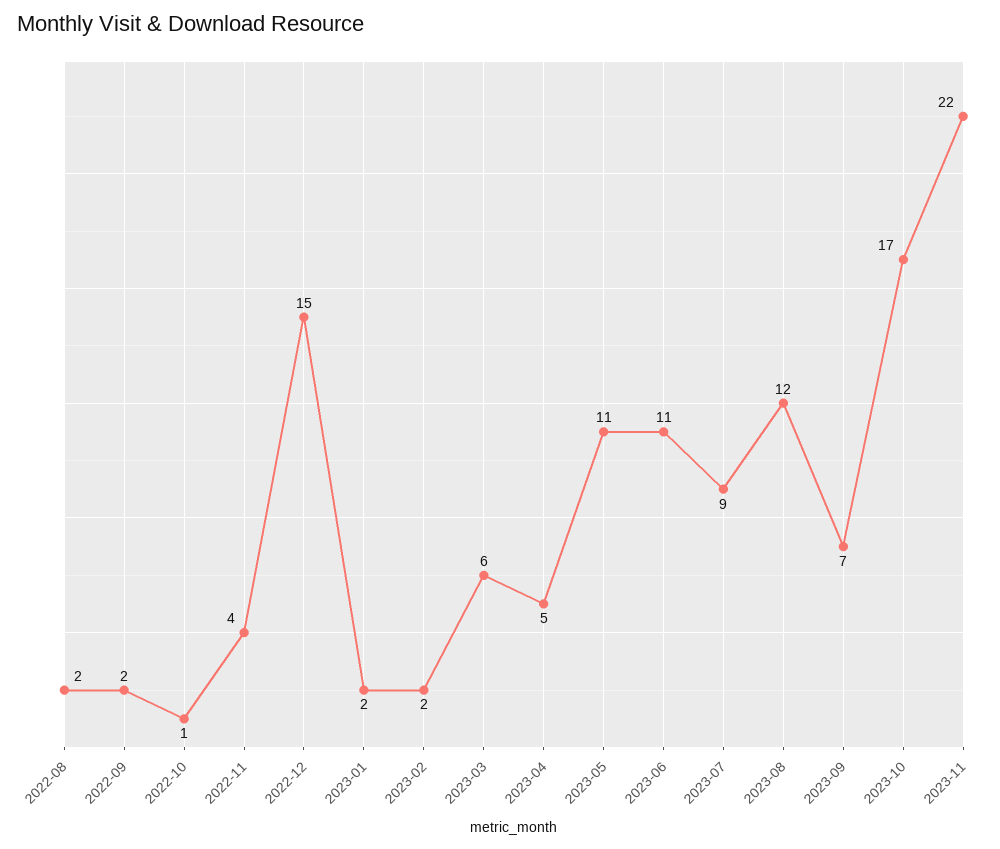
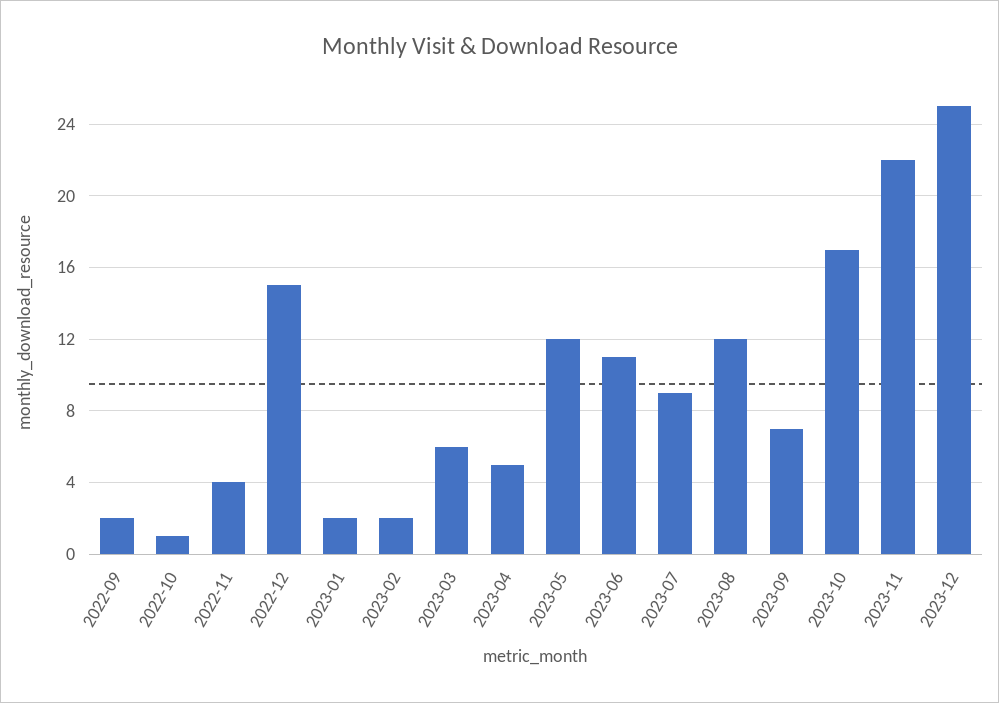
2022-08: 2 -> none
2023-05: 11 -> 12
2023-12: none -> 25

